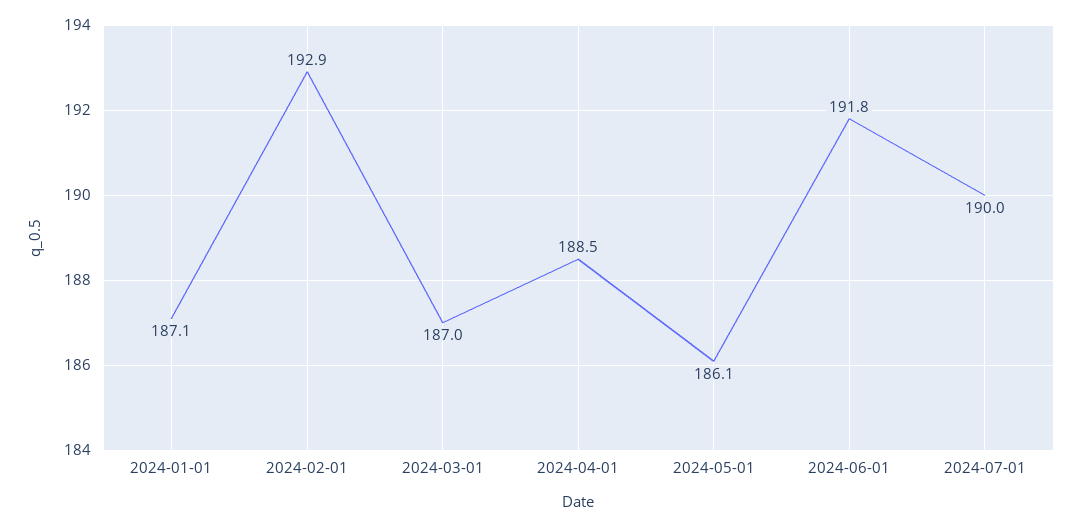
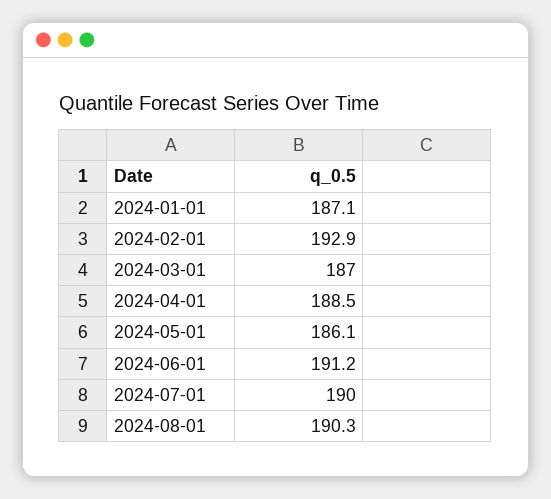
2024-06-01: 191.8 -> 191.2
2024-08-01: none -> 190.3

